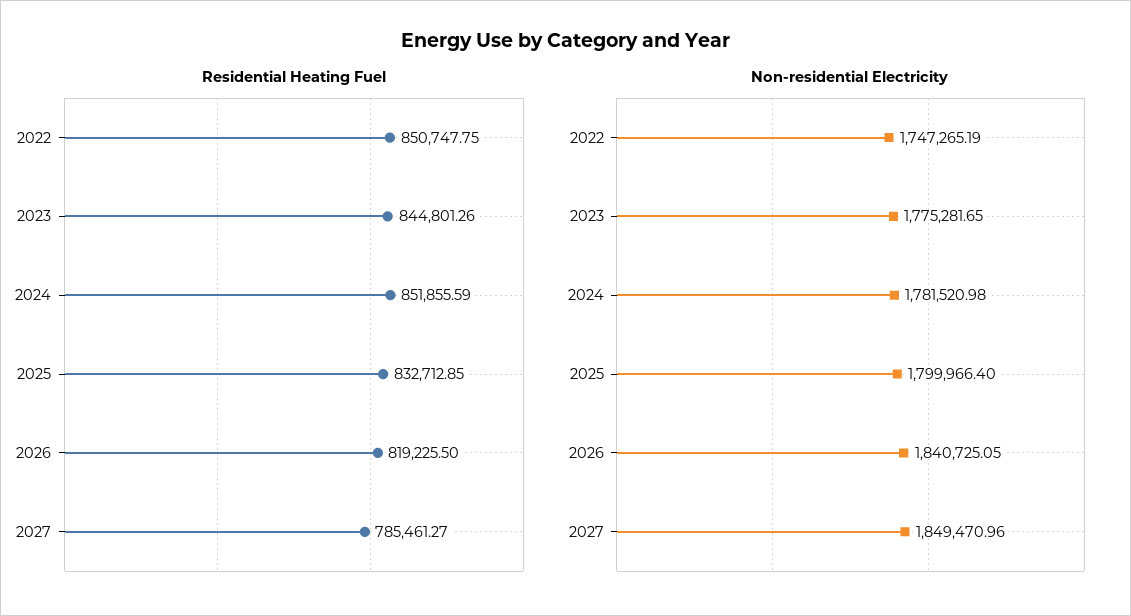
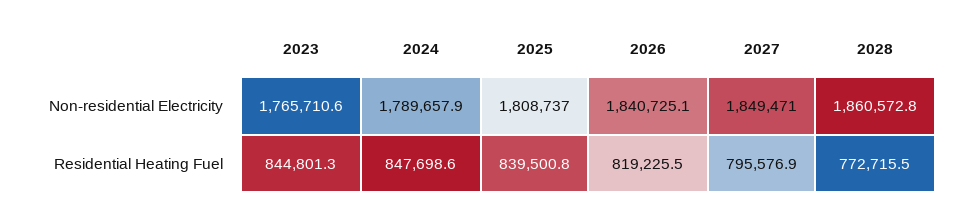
Residential Heating Fuel, 2022: 850747.75 -> none
Residential Heating Fuel, 2024: 851855.59 -> 847698.6
Residential Heating Fuel, 2025: 832712.85 -> 839500.8
Residential Heating Fuel, 2027: 785461.27 -> 795576.9
Non-residential Electricity, 2022: 1747265.19 -> none
Non-residential Electricity, 2023: 1775281.65 -> 1765710.6
Non-residential Electricity, 2024: 1781520.98 -> 1789657.9
Non-residential Electricity, 2025: 1799966.4 -> 1808737
Non-residential Electricity, 2028: none -> 1860572.8
Residential Heating Fuel, 2028: none -> 772715.5

